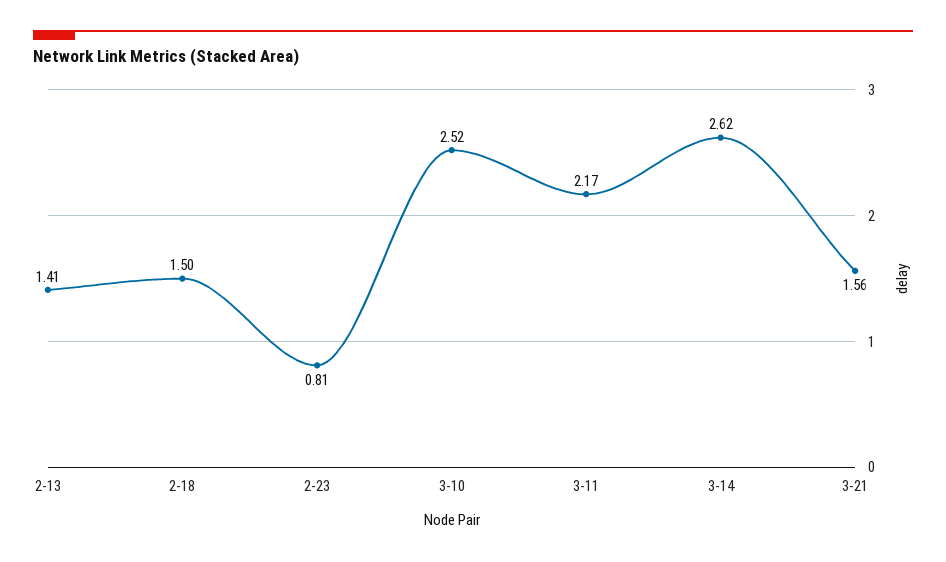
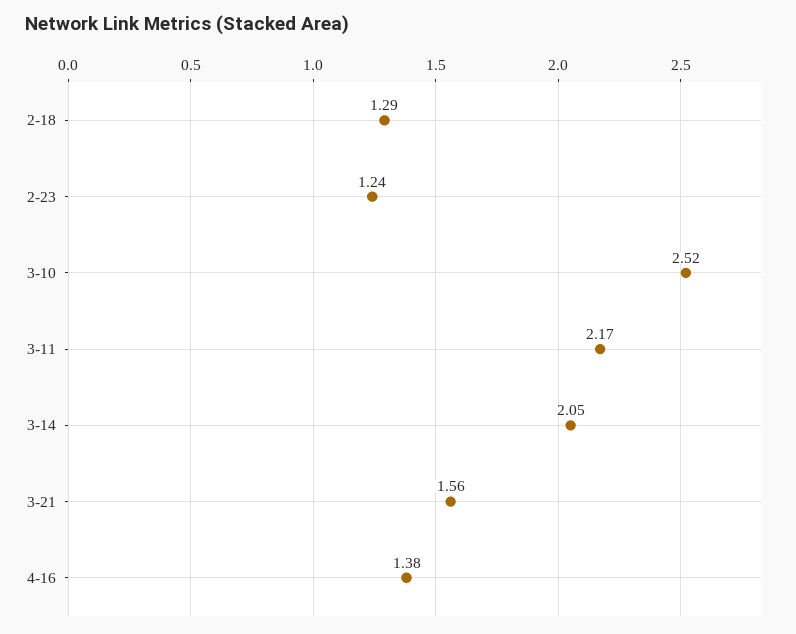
2-13: 1.41 -> none
2-18: 1.5 -> 1.29
2-23: 0.81 -> 1.24
3-14: 2.62 -> 2.05
4-16: none -> 1.38

